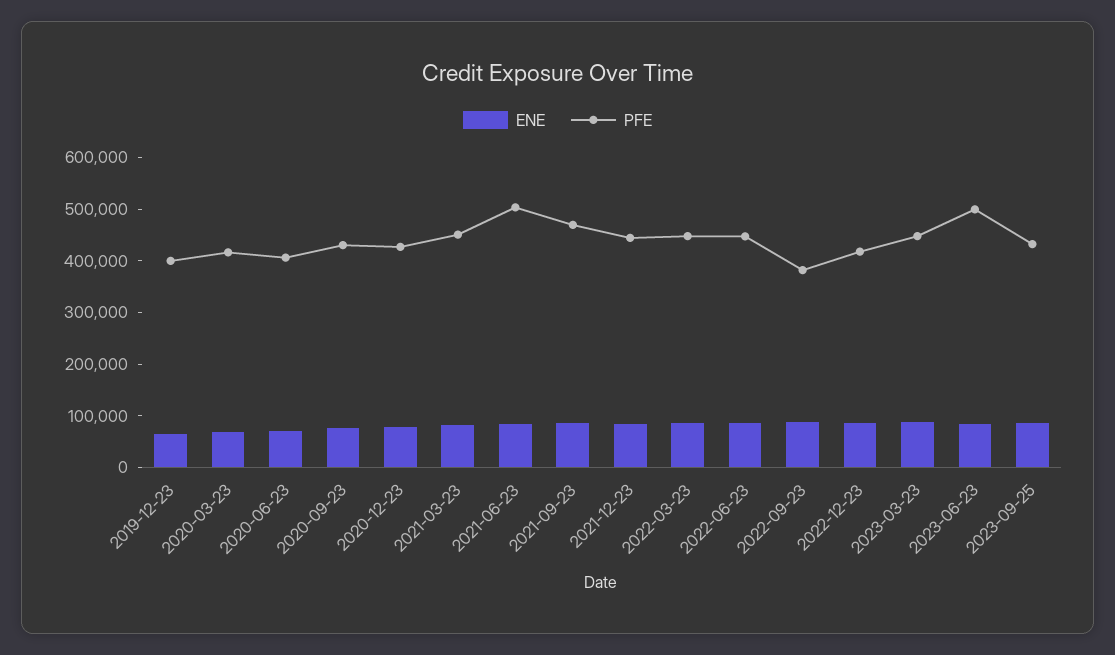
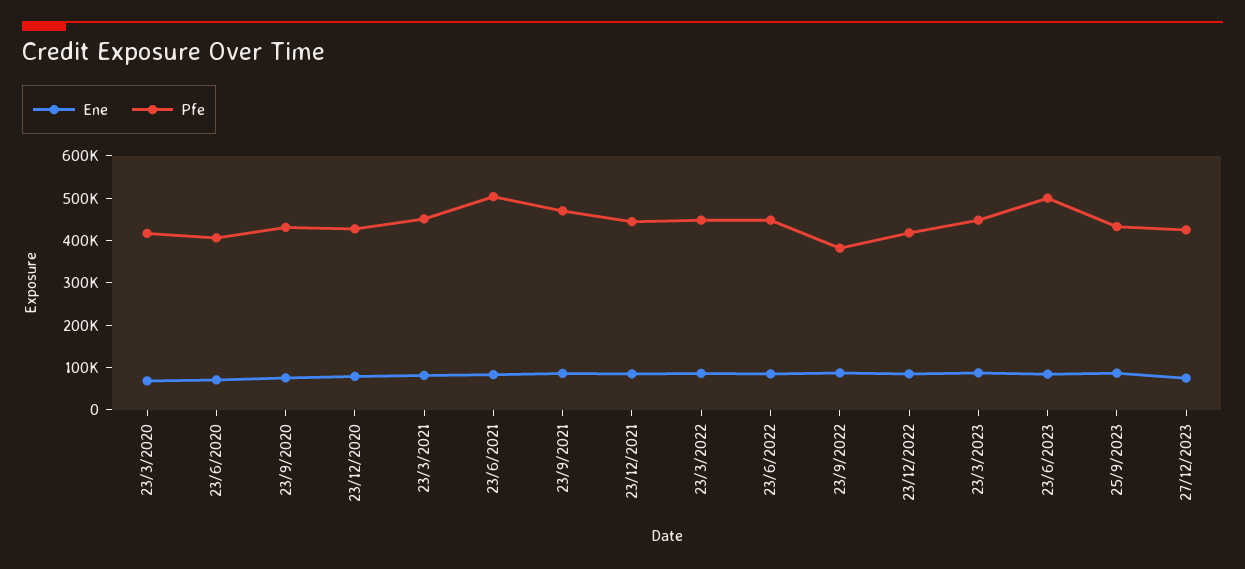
ENE, 2019-12-23: 60000 -> none
PFE, 2019-12-23: 400000 -> none
ENE, 27/12/2023: none -> 80000
PFE, 27/12/2023: none -> 420000

